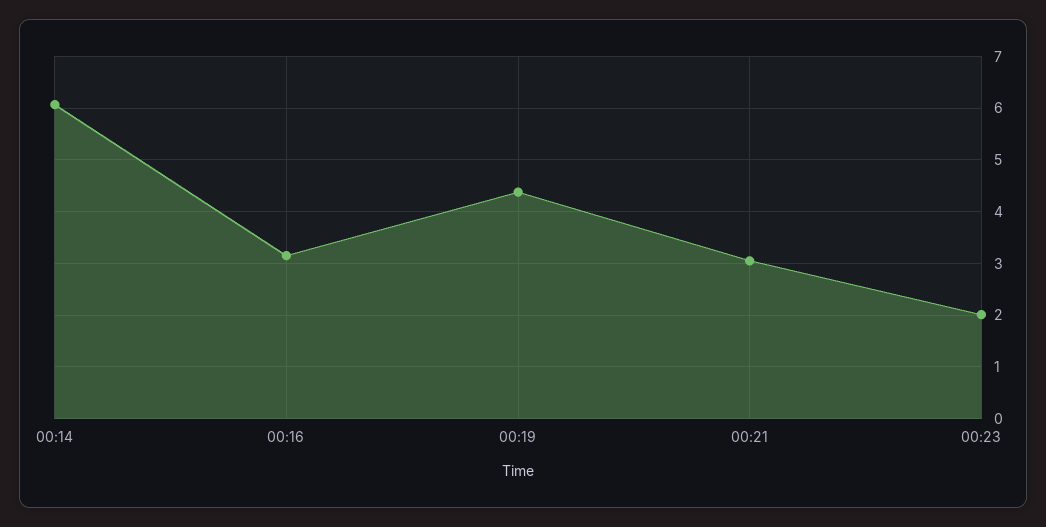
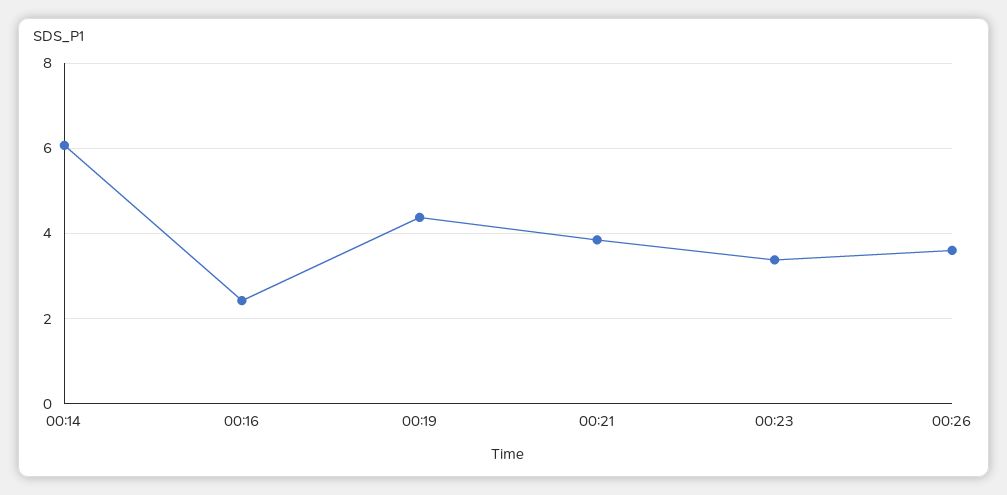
00:16: 3.2 -> 2.4
00:21: 3 -> 3.8
00:23: 2 -> 3.4
00:26: none -> 3.6

